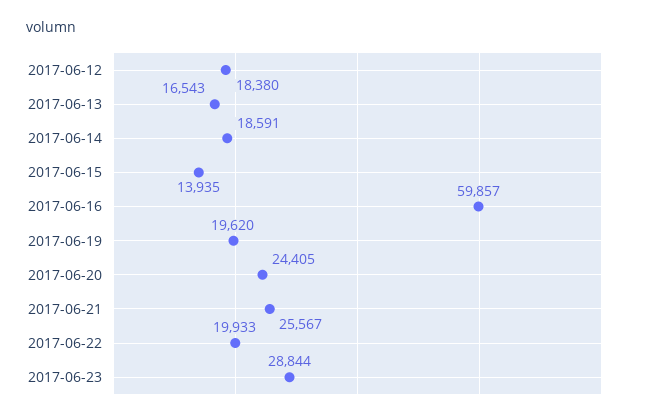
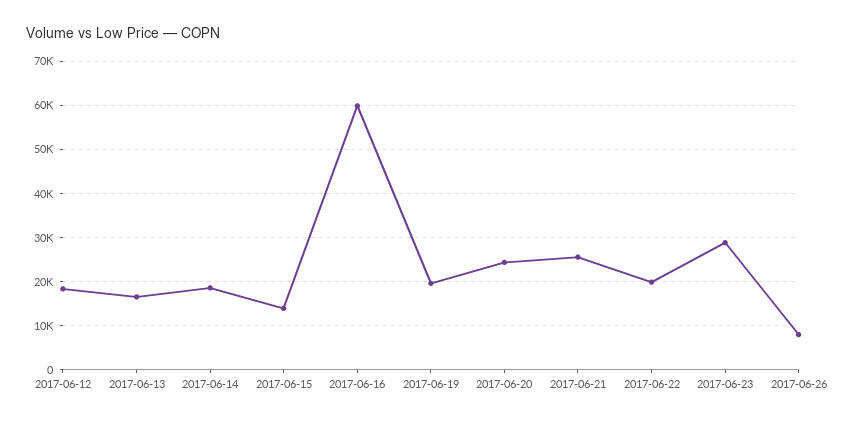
2017-06-26: none -> 8000

